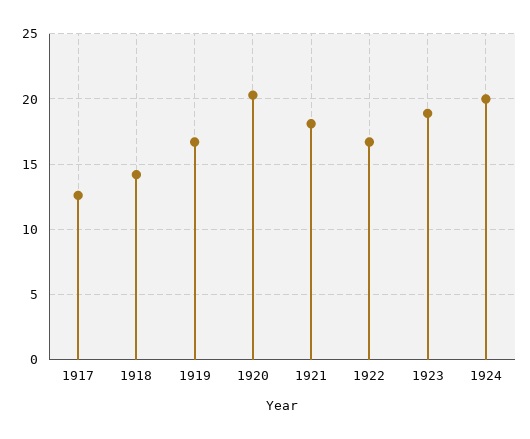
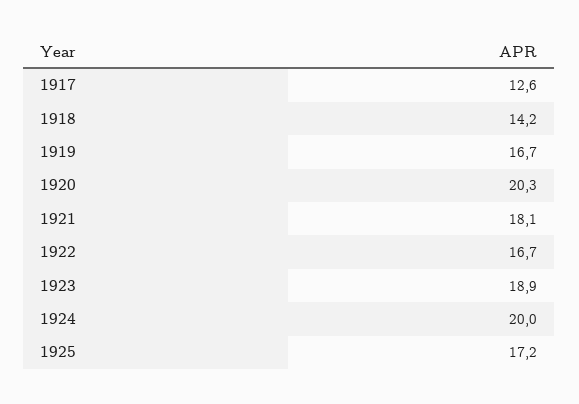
1925: none -> 17.2

